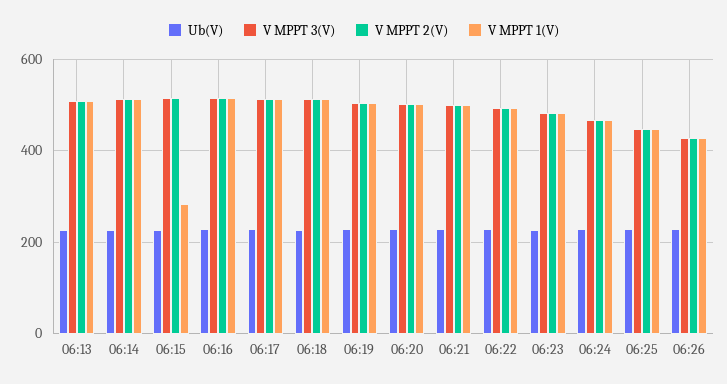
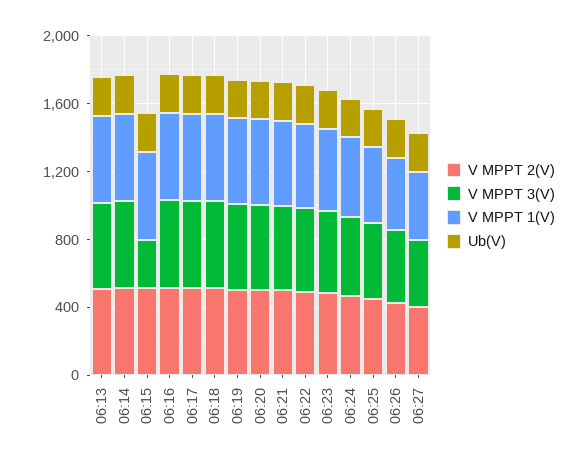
V MPPT 3(V), 06:15: 520 -> 300
V MPPT 1(V), 06:15: 280 -> 500
V MPPT 2(V), 06:27: none -> 400
V MPPT 3(V), 06:27: none -> 400
V MPPT 1(V), 06:27: none -> 400
Ub(V), 06:27: none -> 200

